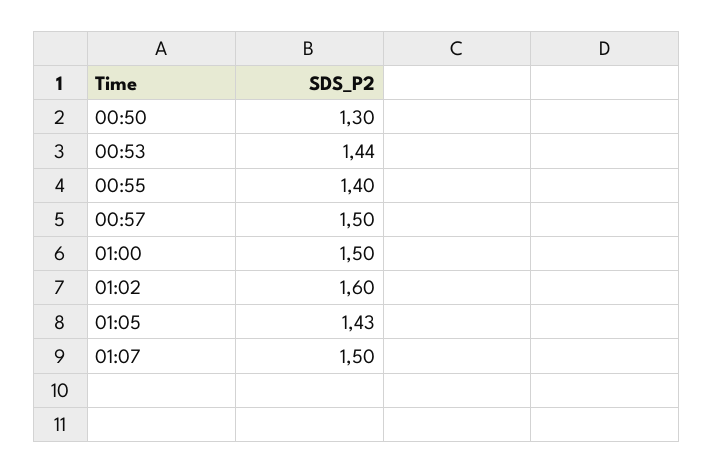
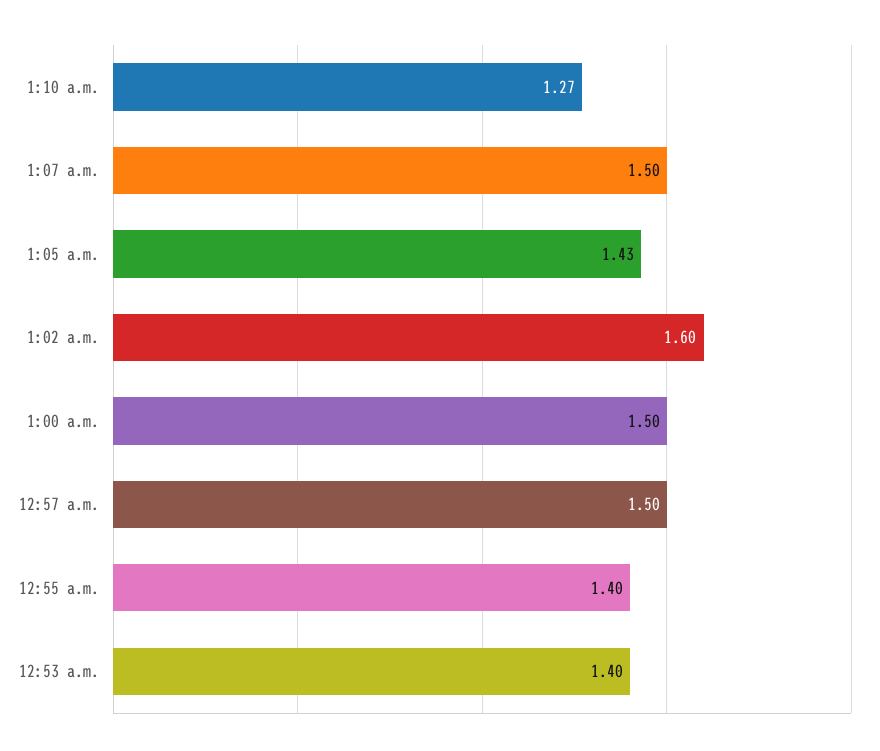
00:50: 1.3 -> none
00:53: 1.44 -> 1.4
1:10 a.m.: none -> 1.27

